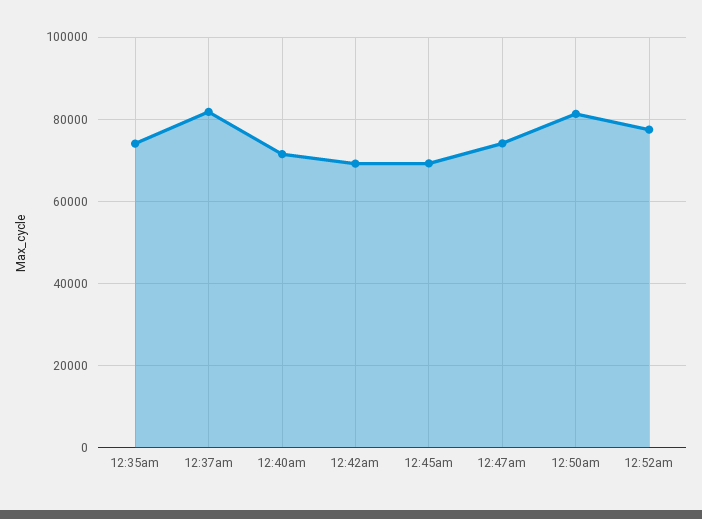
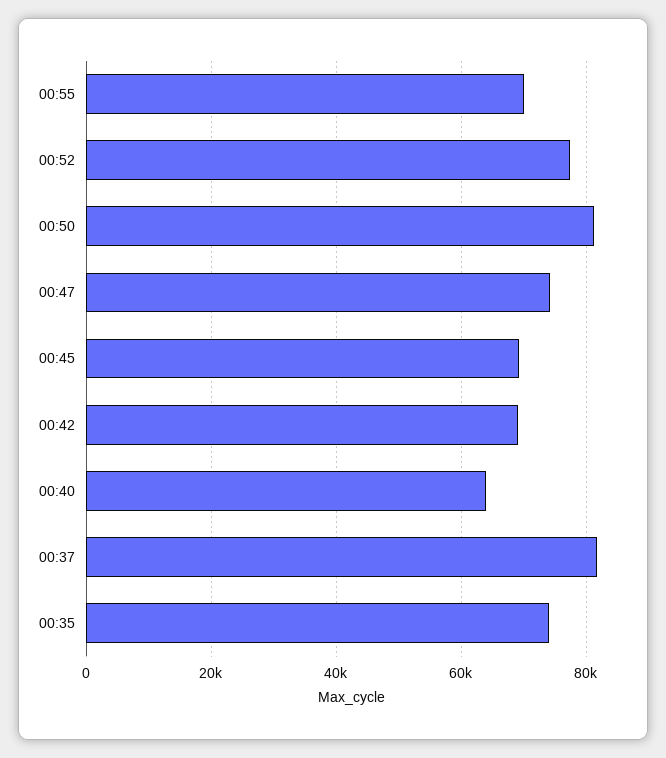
12:40am: 72000 -> 64000
00:55: none -> 70000

